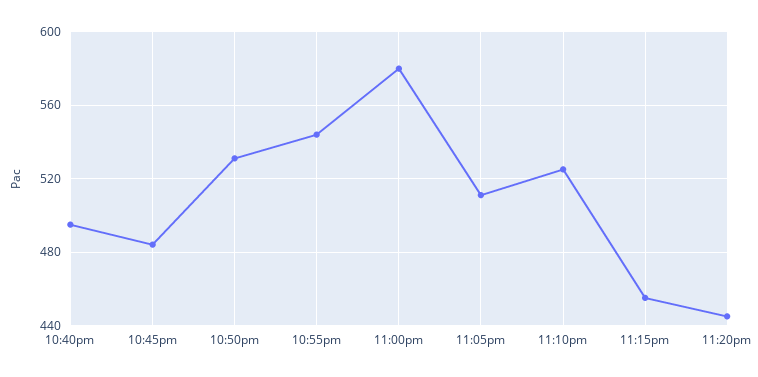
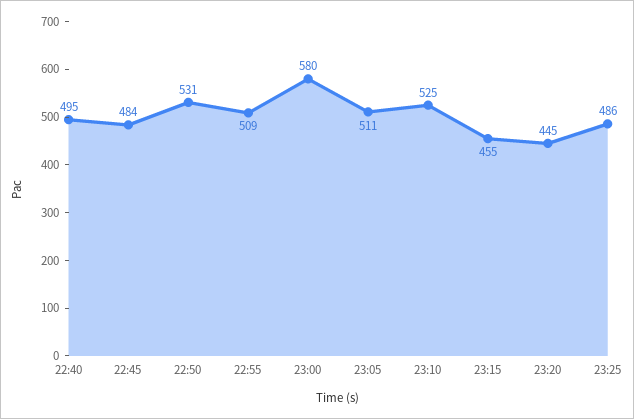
10:55pm: 545 -> 509
23:25: none -> 486

